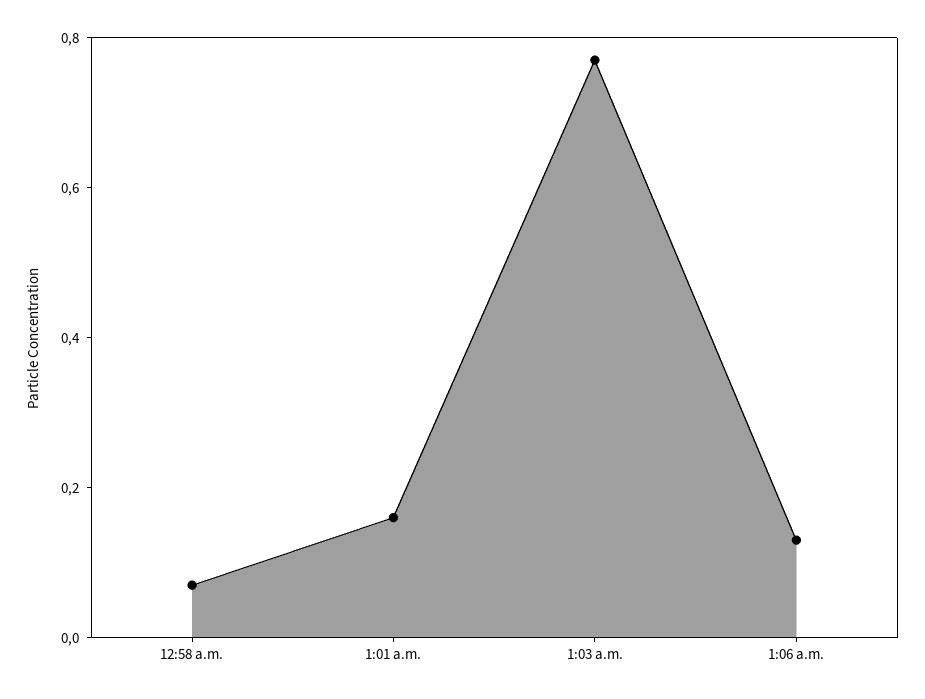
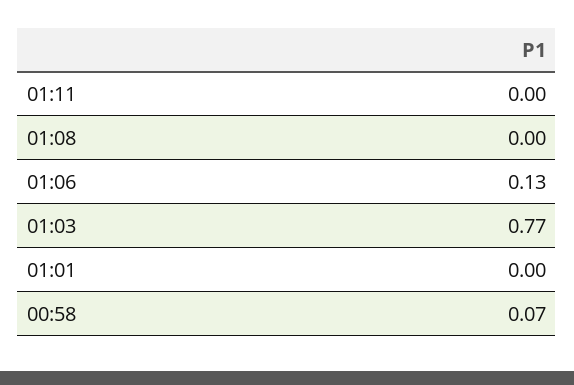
1:01 a.m.: 0.15 -> 0
01:11: none -> 0
01:08: none -> 0

